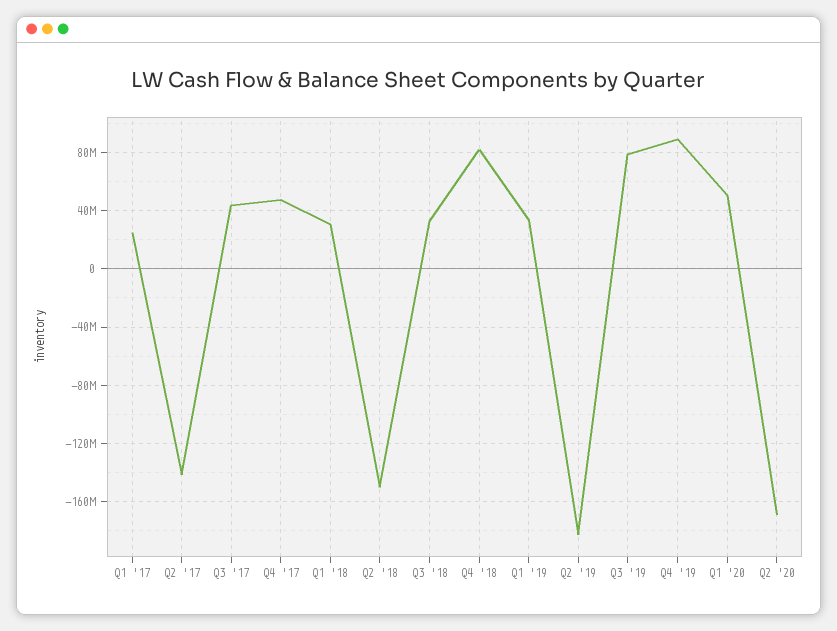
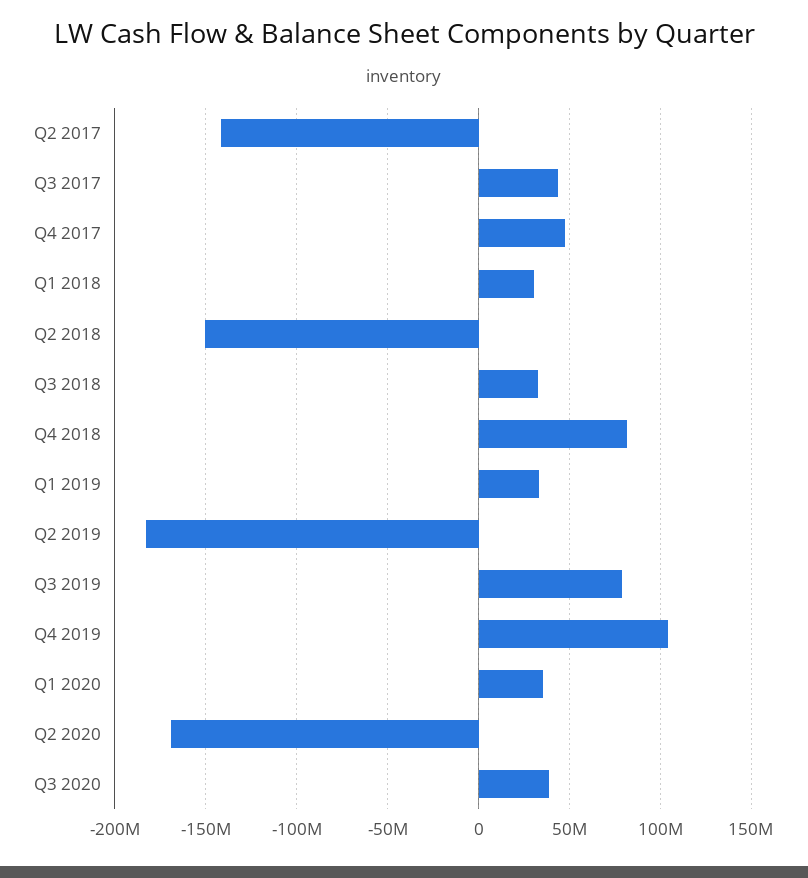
Q1 '17: 25000000 -> none
Q4 '19: 90000000 -> 105000000
Q1 '20: 50000000 -> 35000000
Q3 2020: none -> 40000000

